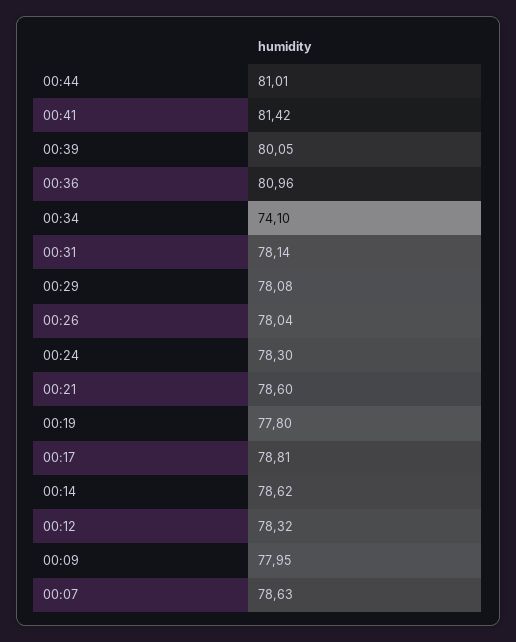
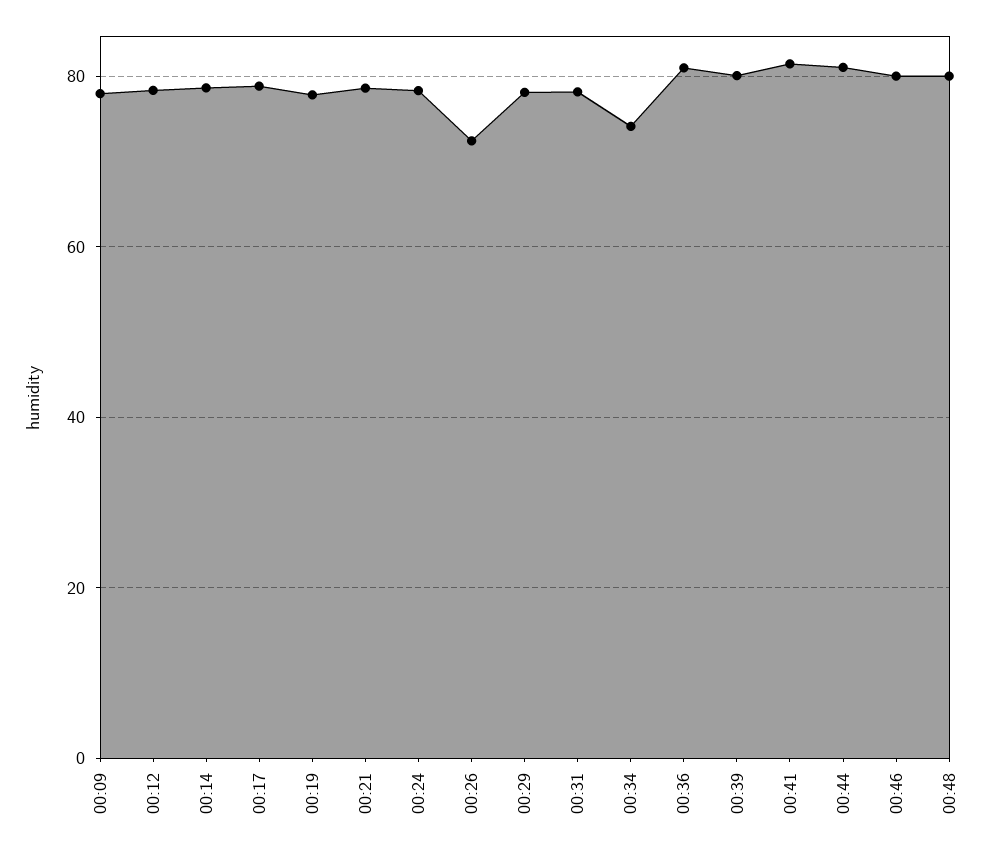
00:26: 78.04 -> 72
00:07: 78.63 -> none
00:46: none -> 80
00:48: none -> 80

